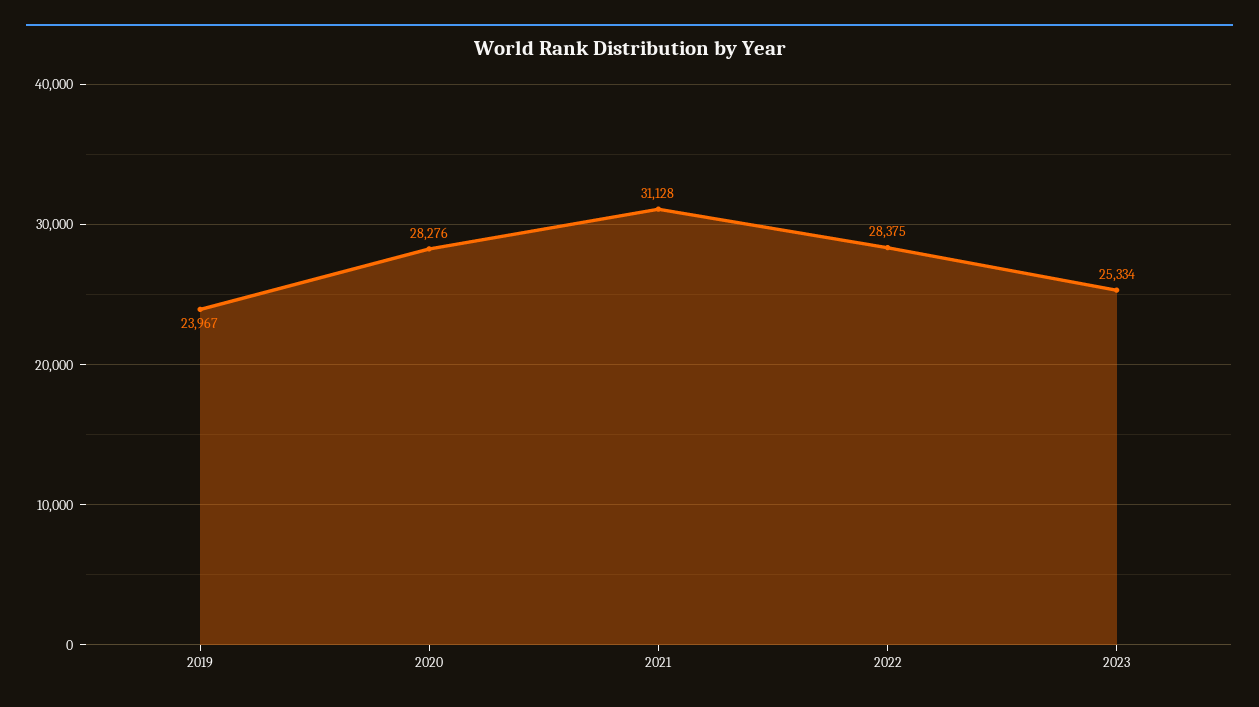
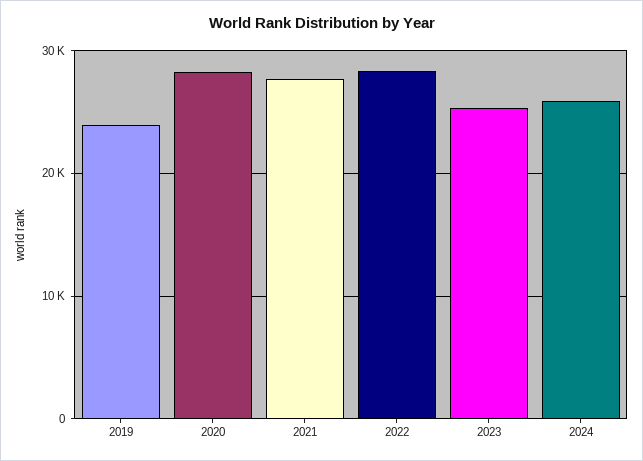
2021: 31128 -> 28000
2024: none -> 26000

